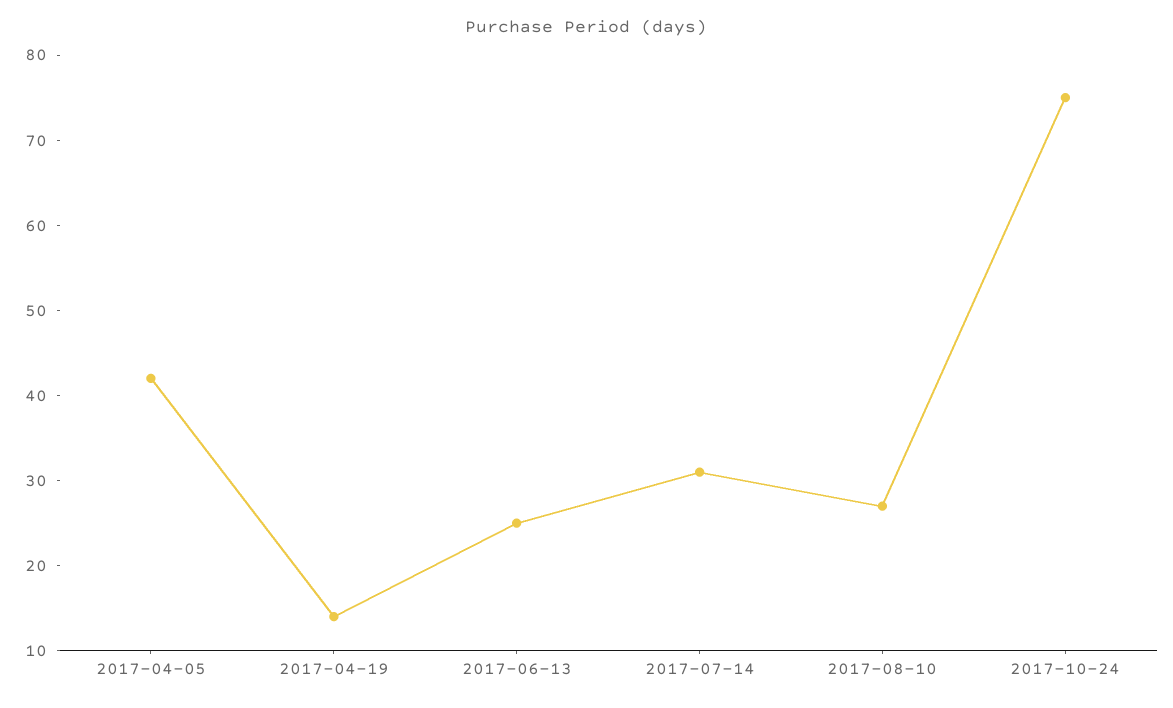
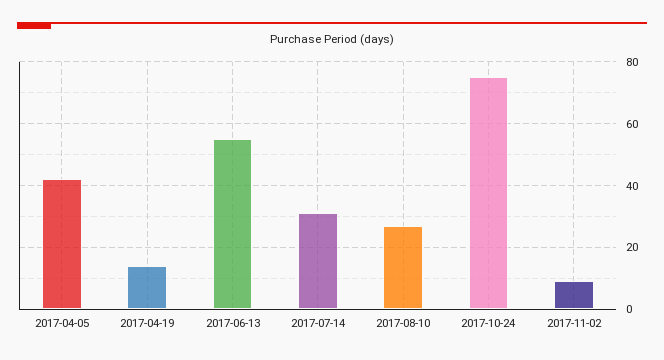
2017-06-13: 25 -> 55
2017-11-02: none -> 10

